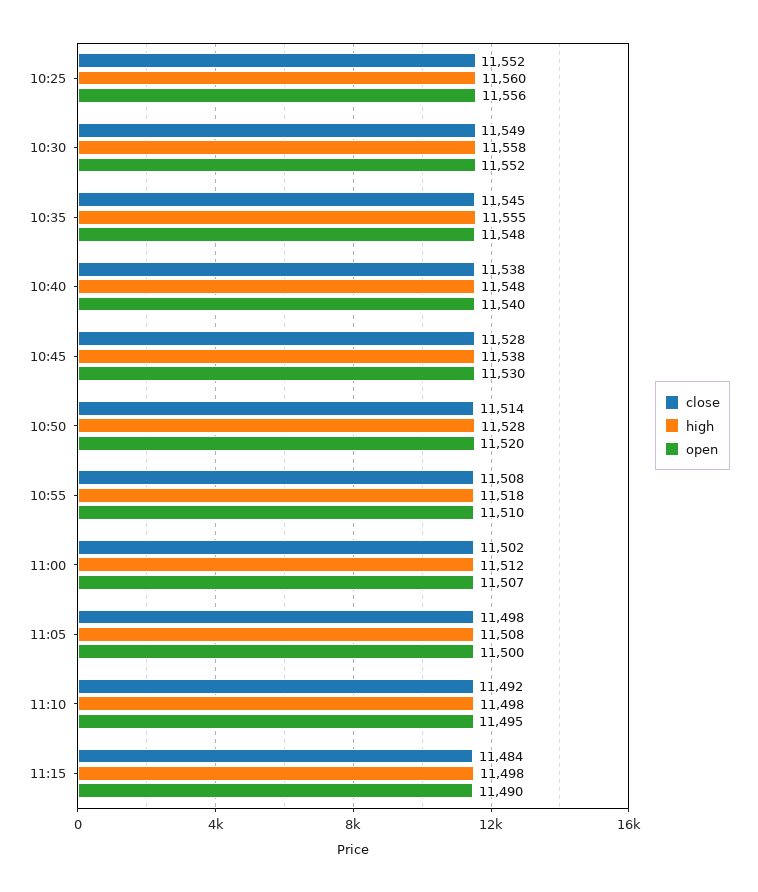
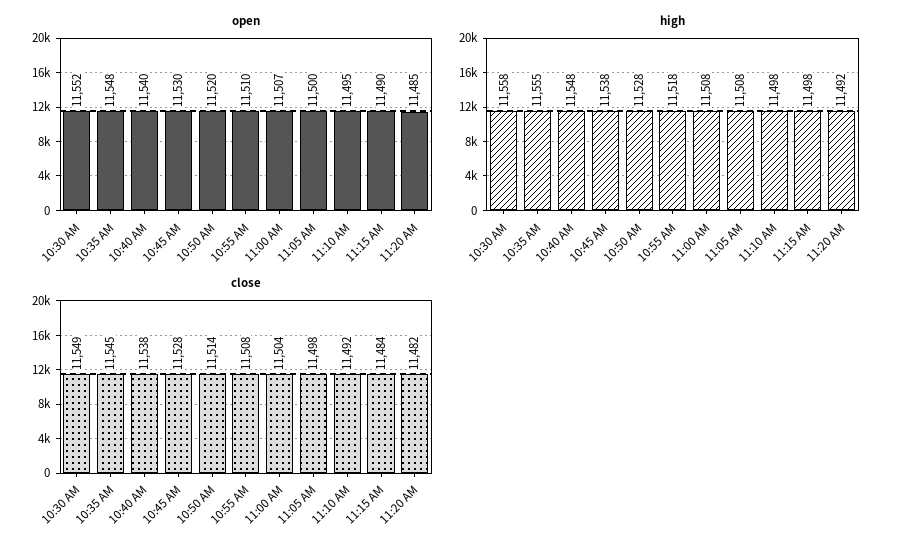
close, 10:25: 11552 -> none
high, 10:25: 11560 -> none
open, 10:25: 11556 -> none
close, 11:00: 11502 -> 11504
high, 11:00: 11512 -> 11508
open, 11:20 AM: none -> 11485
high, 11:20 AM: none -> 11492
close, 11:20 AM: none -> 11482

